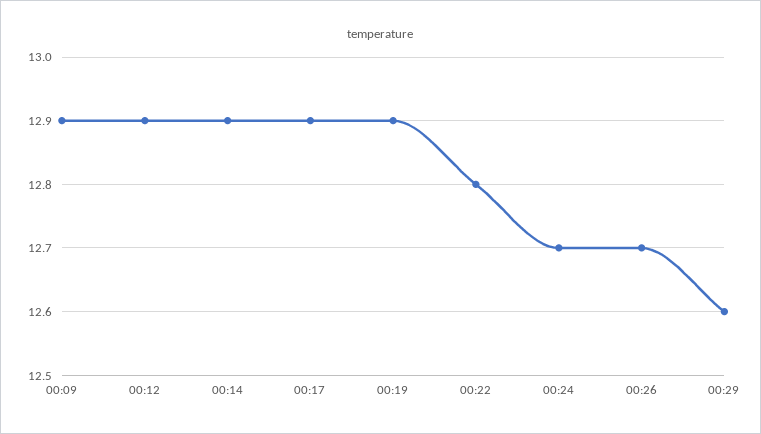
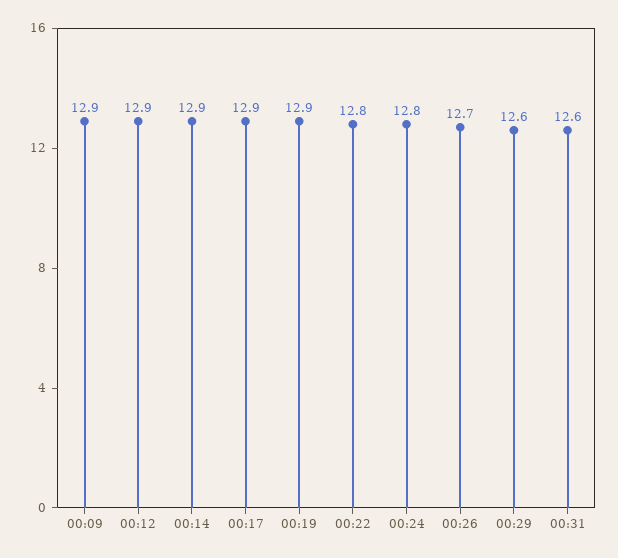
00:24: 12.7 -> 12.8
00:31: none -> 12.6

